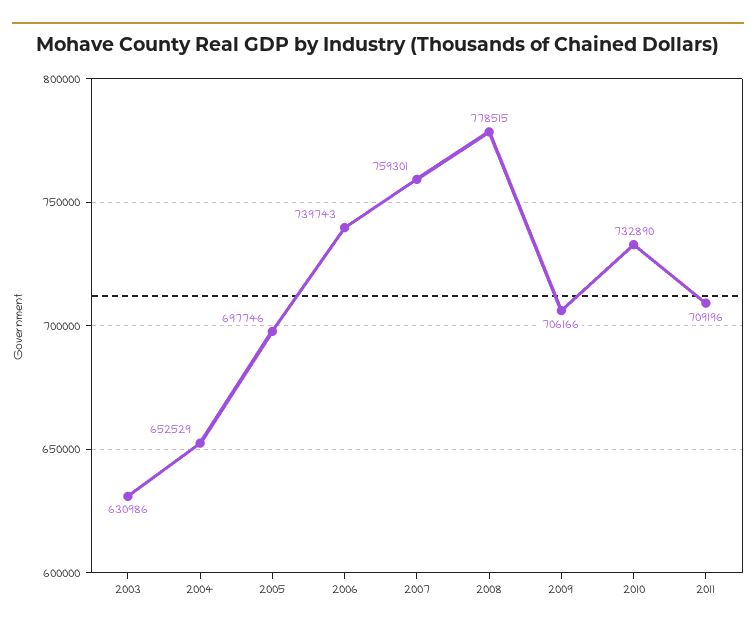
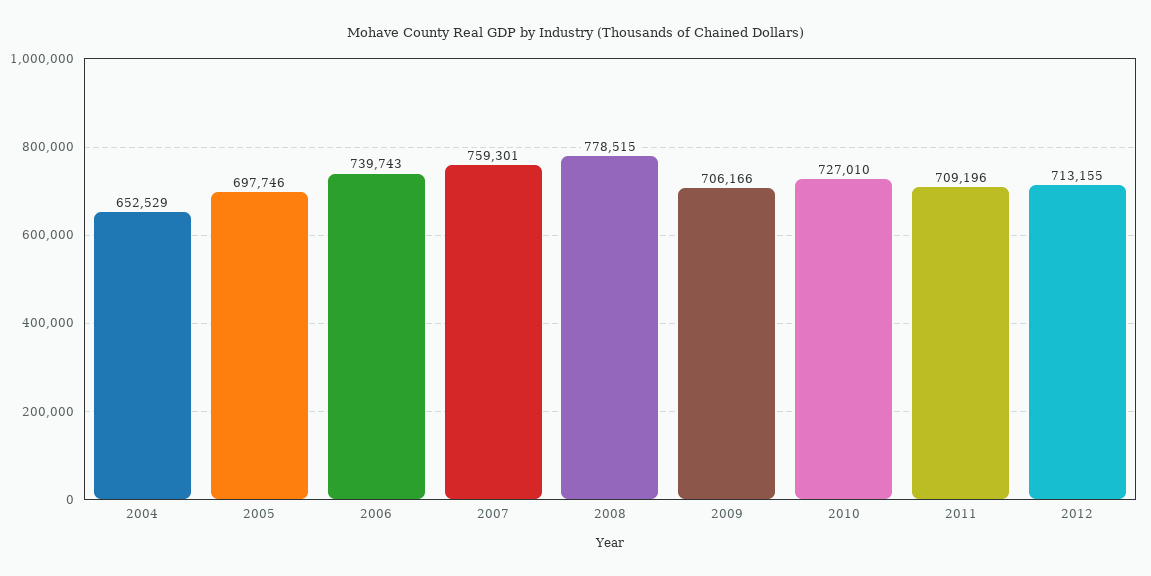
2003: 630986 -> none
2010: 732890 -> 727010
2012: none -> 713155

